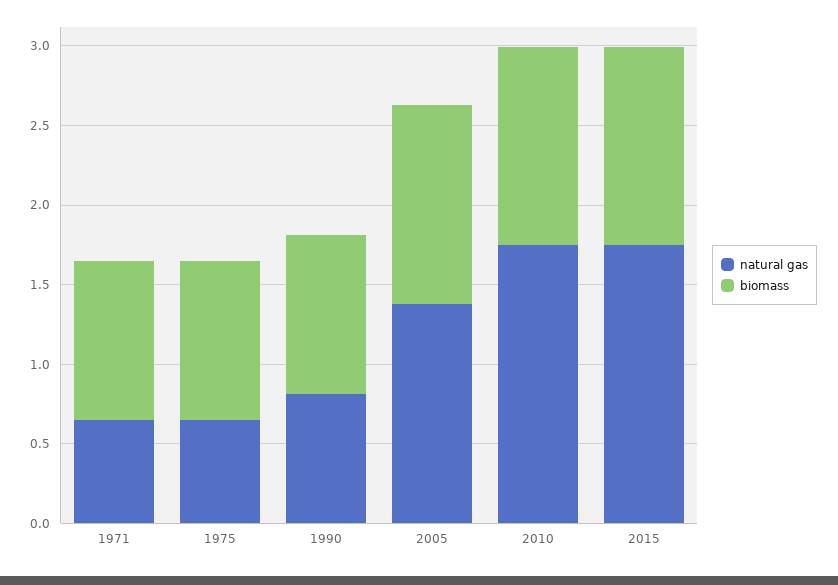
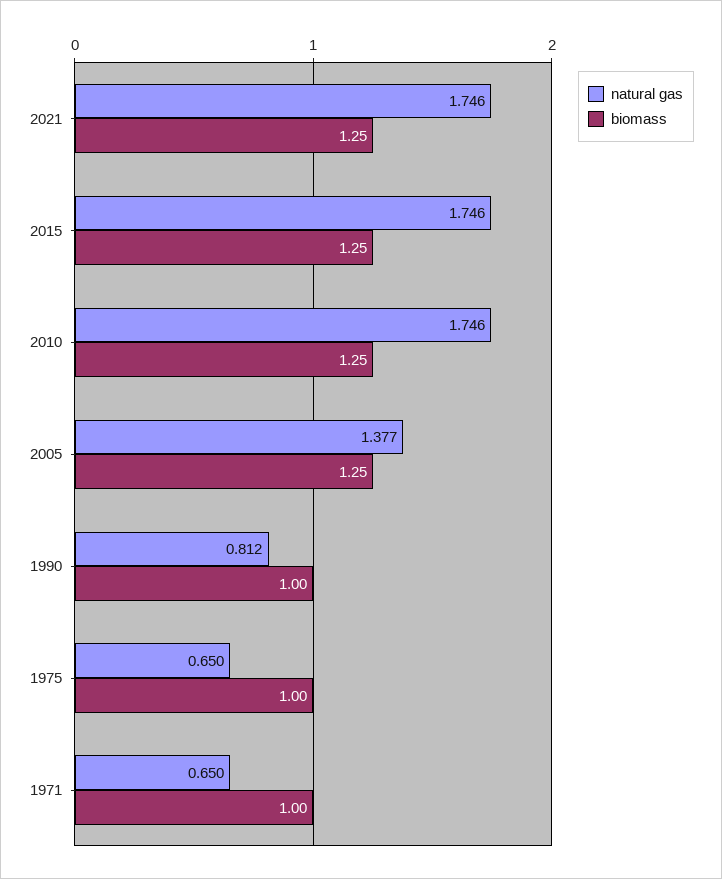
natural gas, 2021: none -> 1.746
biomass, 2021: none -> 1.25

